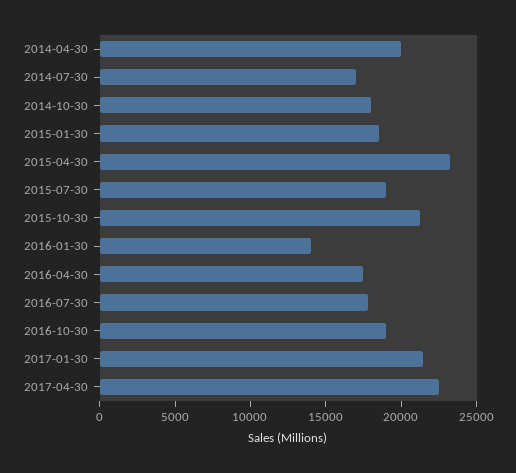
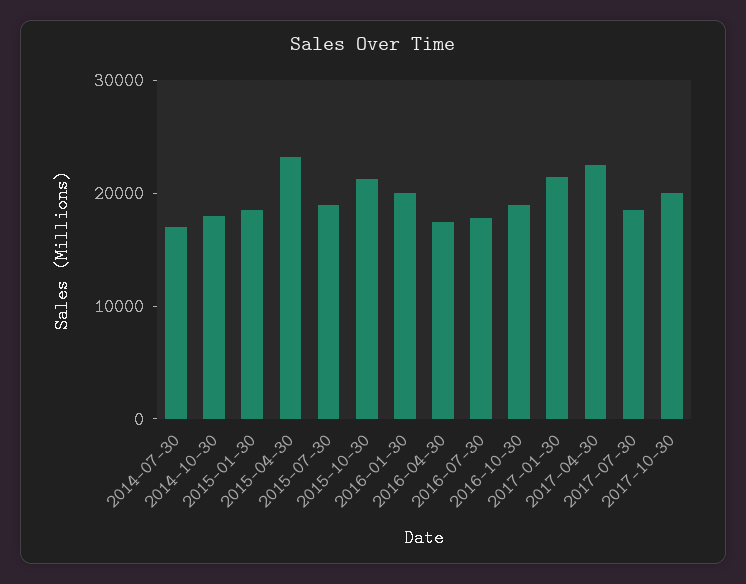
2014-04-30: 20000 -> none
2016-01-30: 14000 -> 20000
2017-07-30: none -> 18000
2017-10-30: none -> 20000

